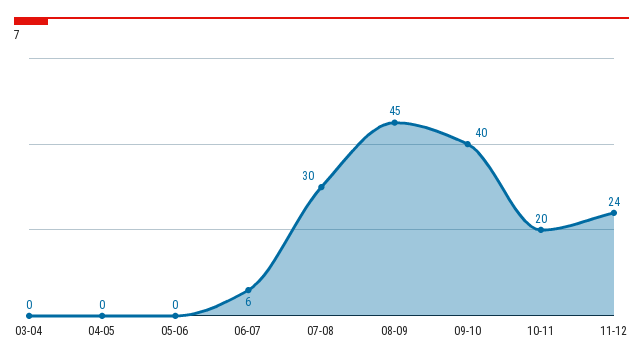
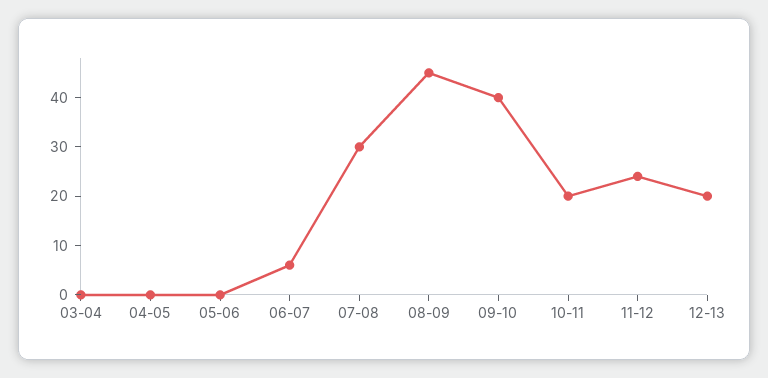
12-13: none -> 20

